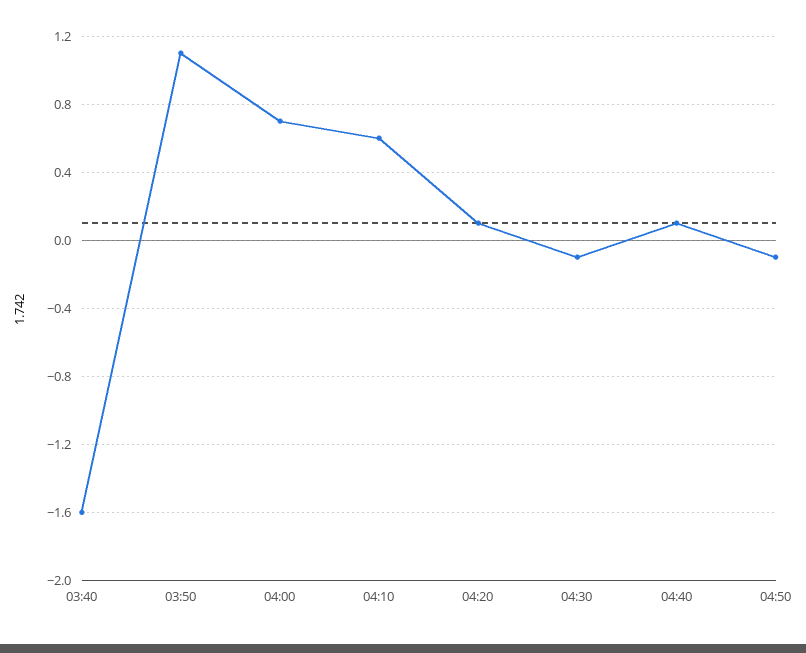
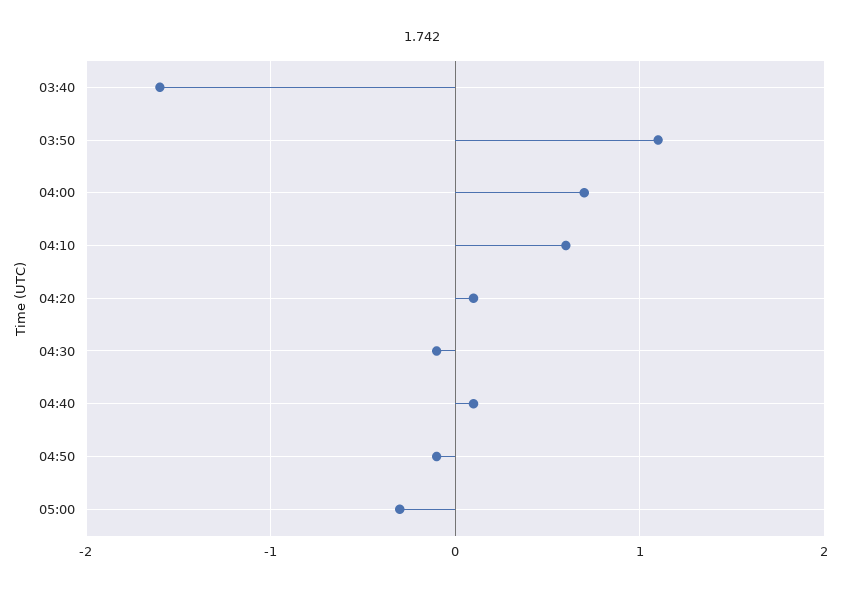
05:00: none -> -0.3

